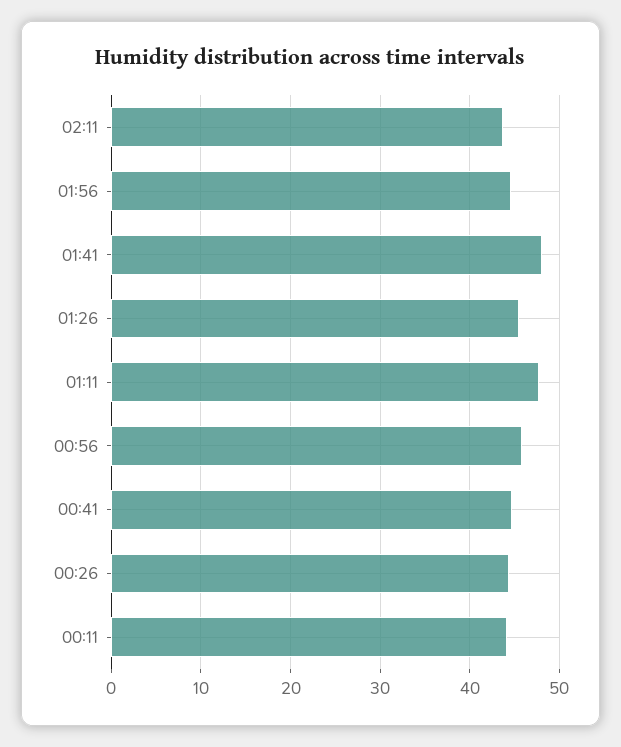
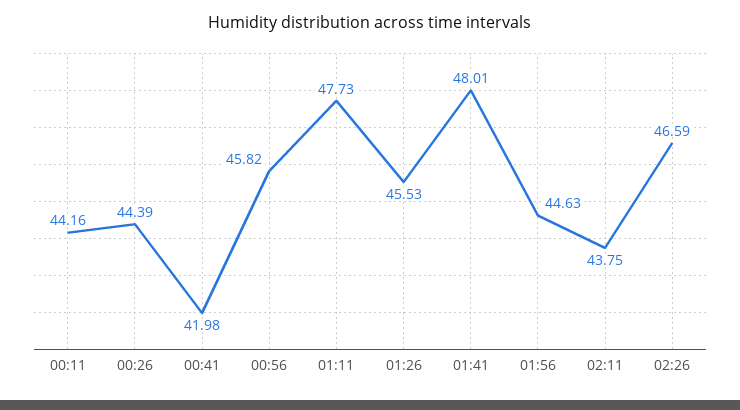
00:41: 45 -> 41.98
02:26: none -> 46.59

